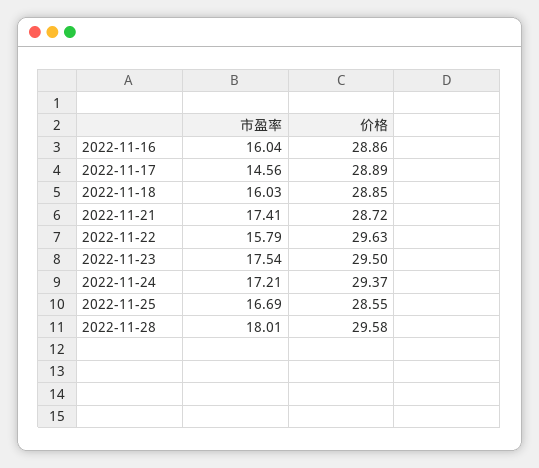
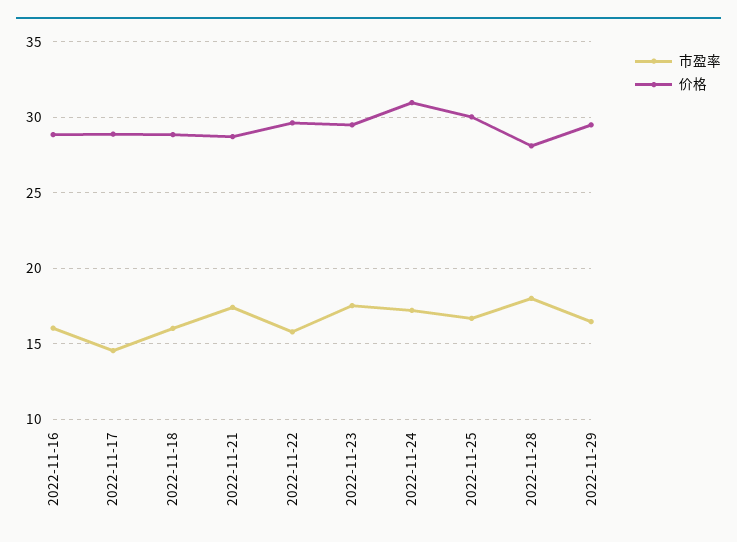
价格, 2022-11-24: 29.37 -> 31
价格, 2022-11-25: 28.55 -> 30
价格, 2022-11-28: 29.58 -> 28
市盈率, 2022-11-29: none -> 16.5
价格, 2022-11-29: none -> 29.5

